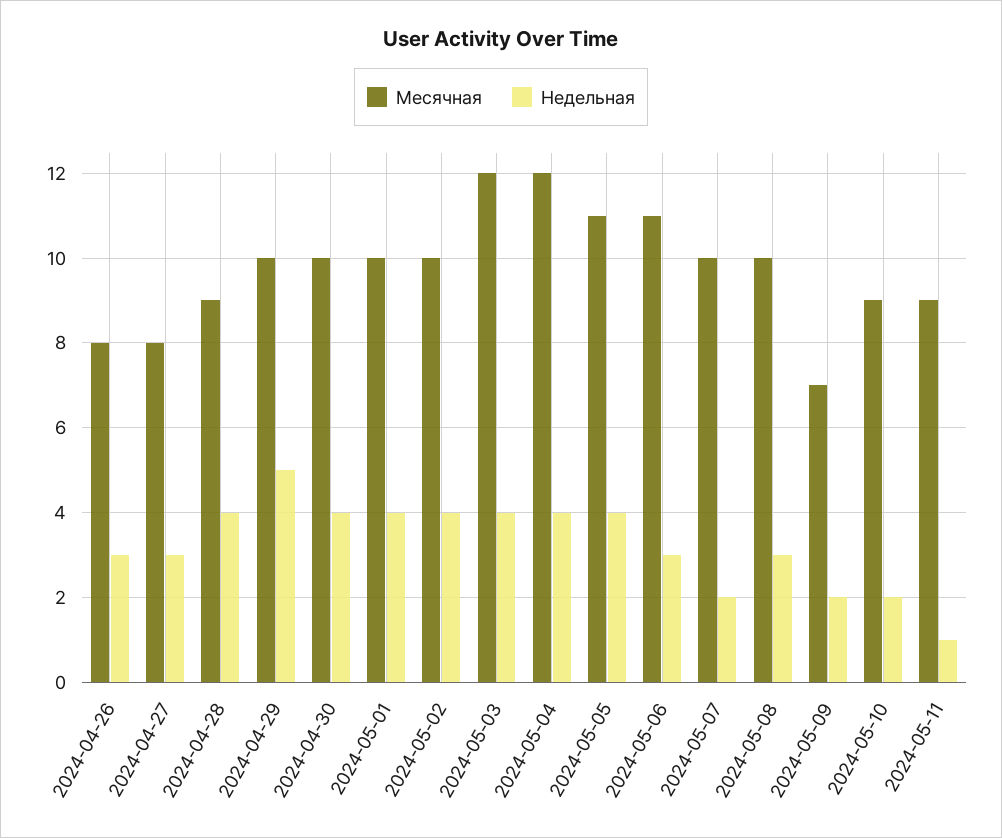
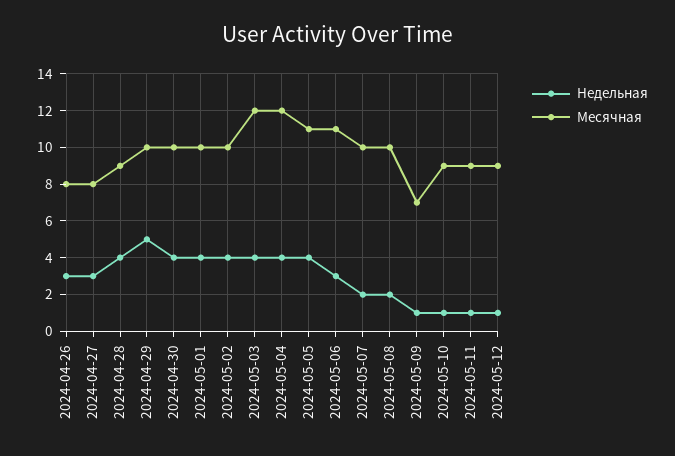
Недельная, 2024-05-08: 3 -> 2
Недельная, 2024-05-09: 2 -> 1
Недельная, 2024-05-10: 2 -> 1
Недельная, 2024-05-12: none -> 1
Месячная, 2024-05-12: none -> 9

